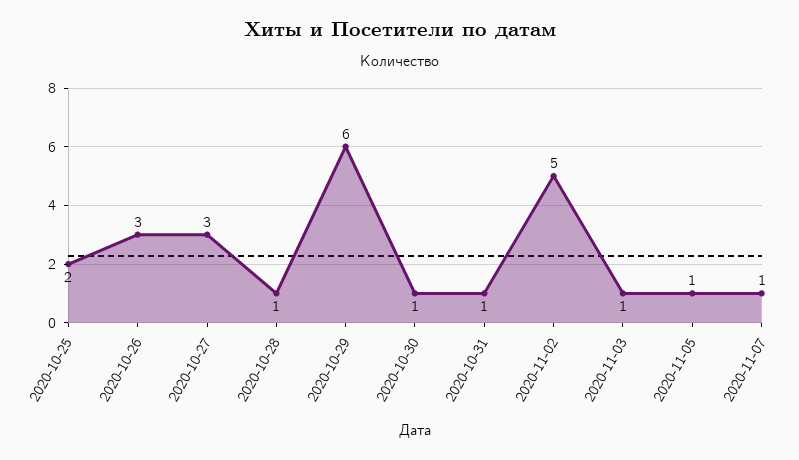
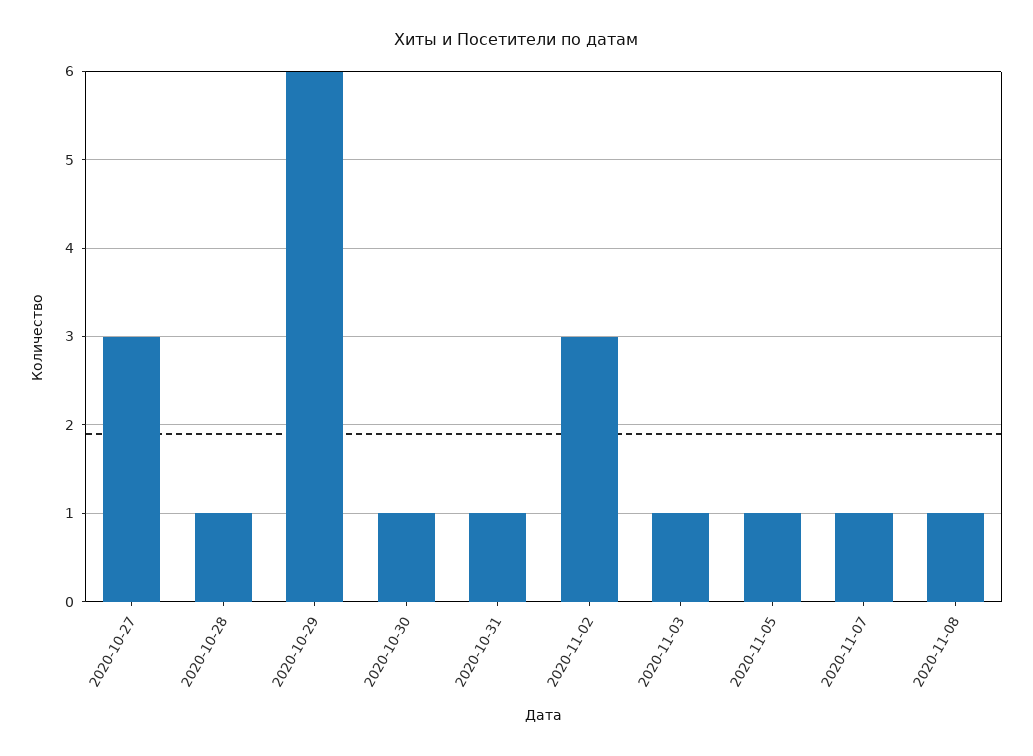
2020-10-25: 2 -> none
2020-10-26: 3 -> none
2020-11-02: 5 -> 3
2020-11-08: none -> 1

